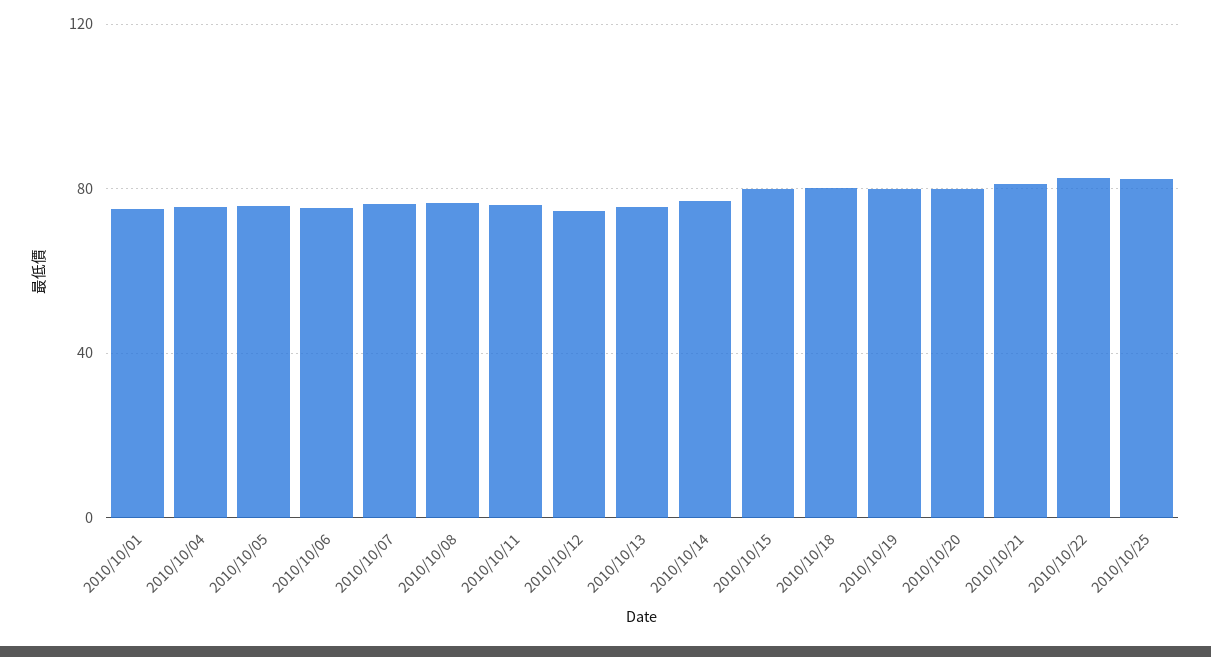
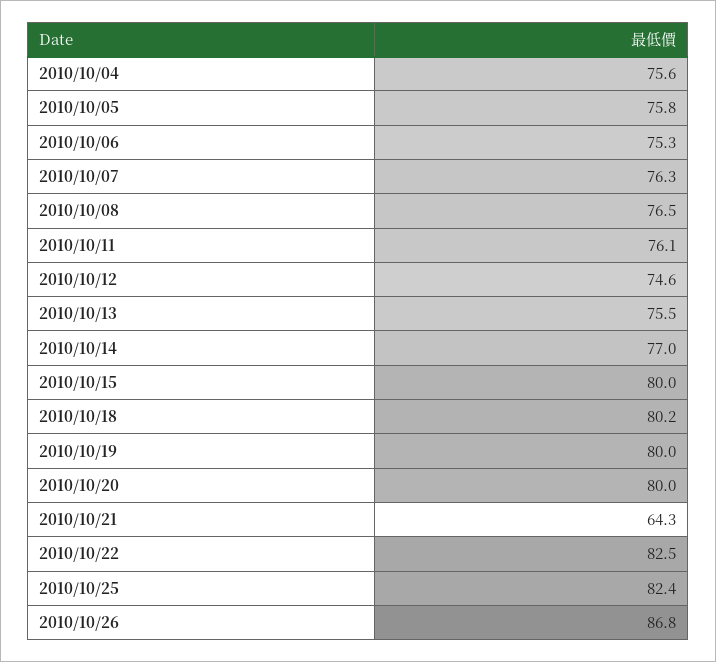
2010/10/01: 75 -> none
2010/10/21: 80 -> 64.3
2010/10/26: none -> 86.8

